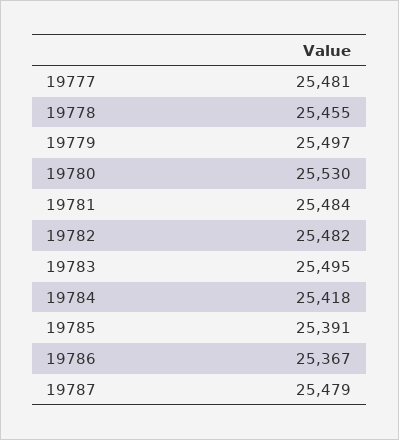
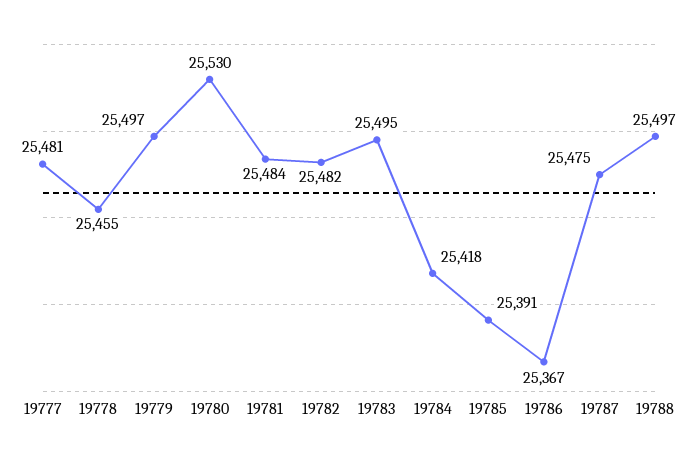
19787: 25479 -> 25475
19788: none -> 25497

